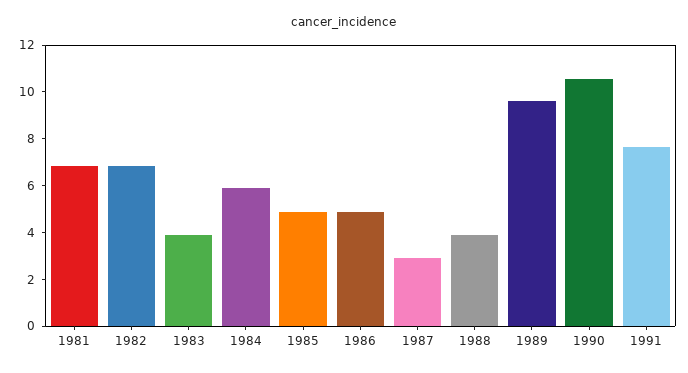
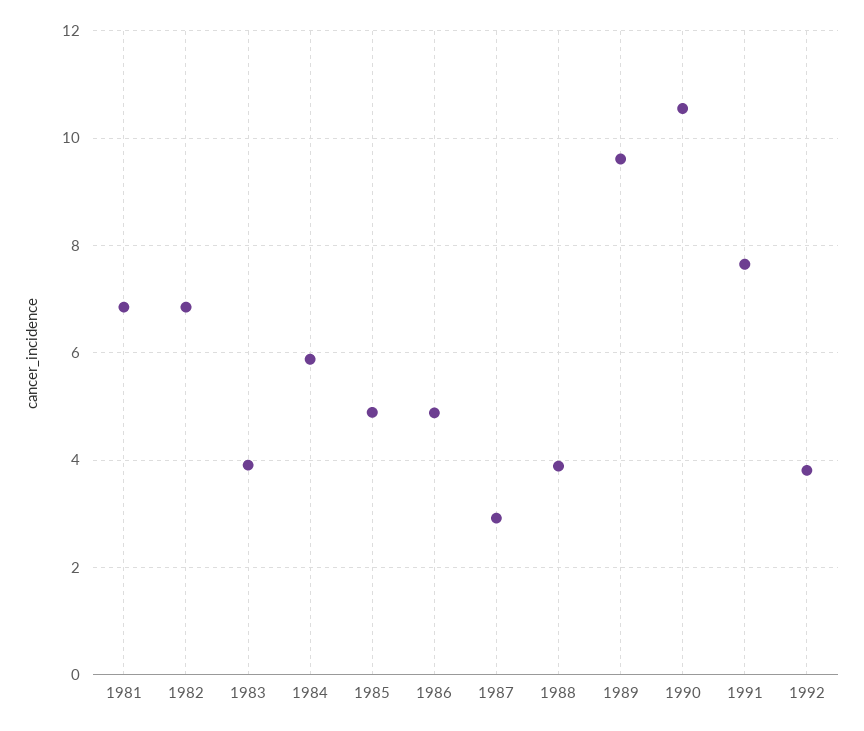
1992: none -> 3.8

